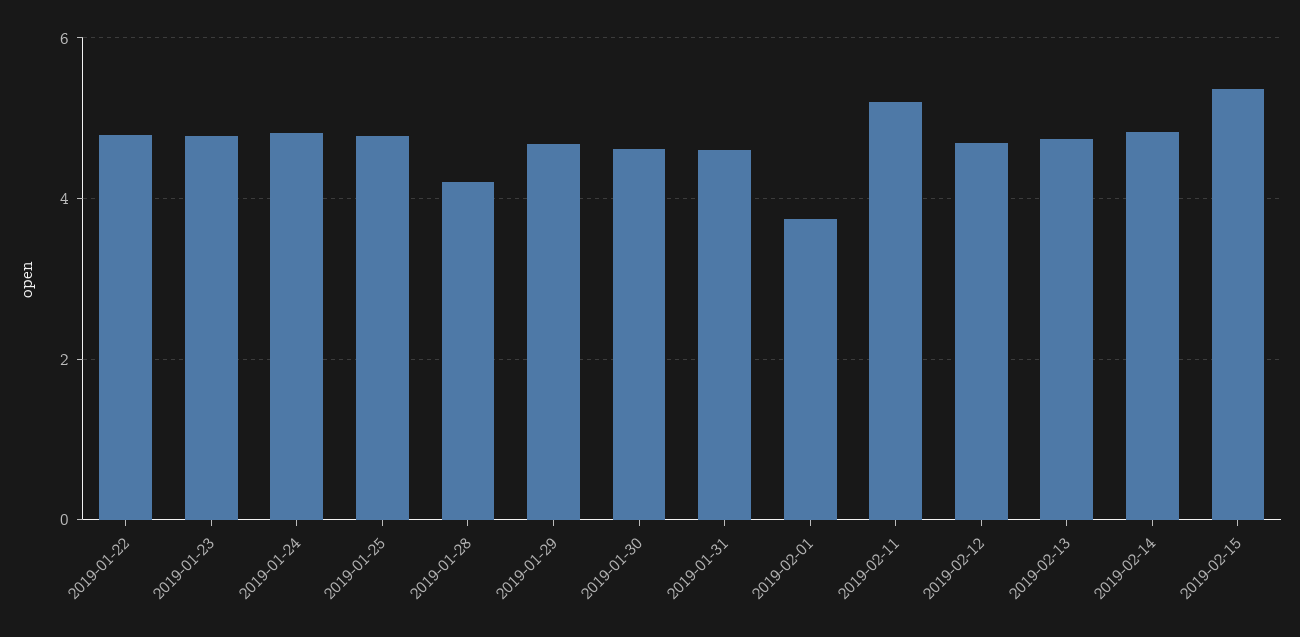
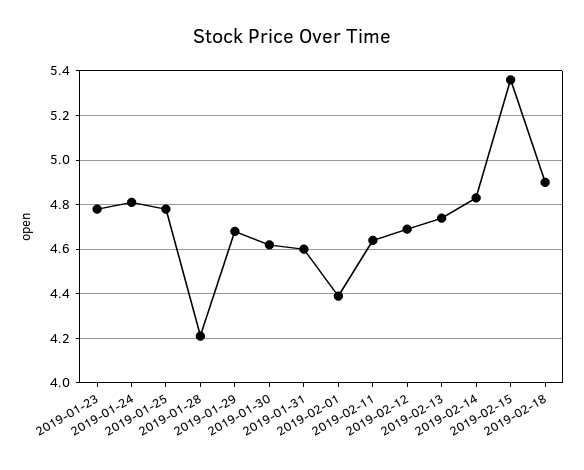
2019-01-22: 4.8 -> none
2019-02-01: 3.8 -> 4.4
2019-02-11: 5.2 -> 4.65
2019-02-18: none -> 4.9

